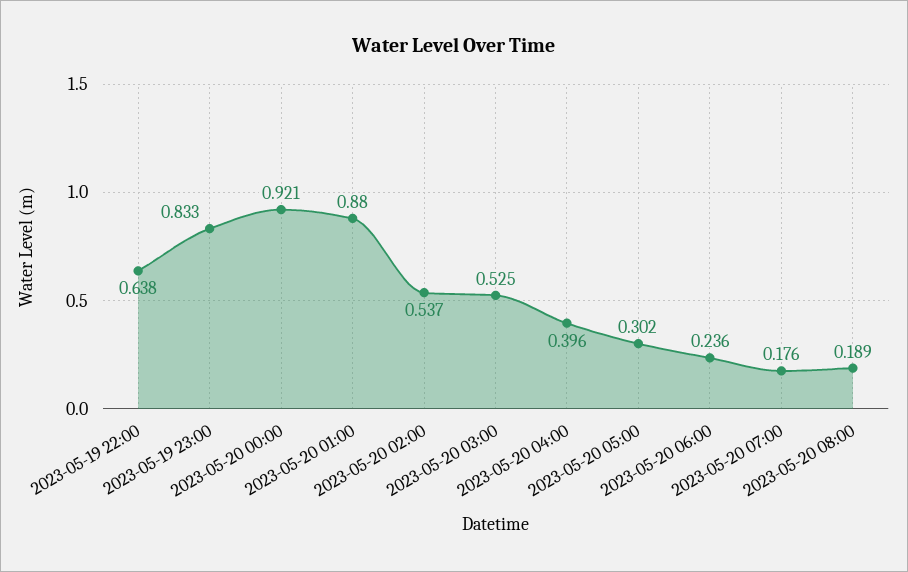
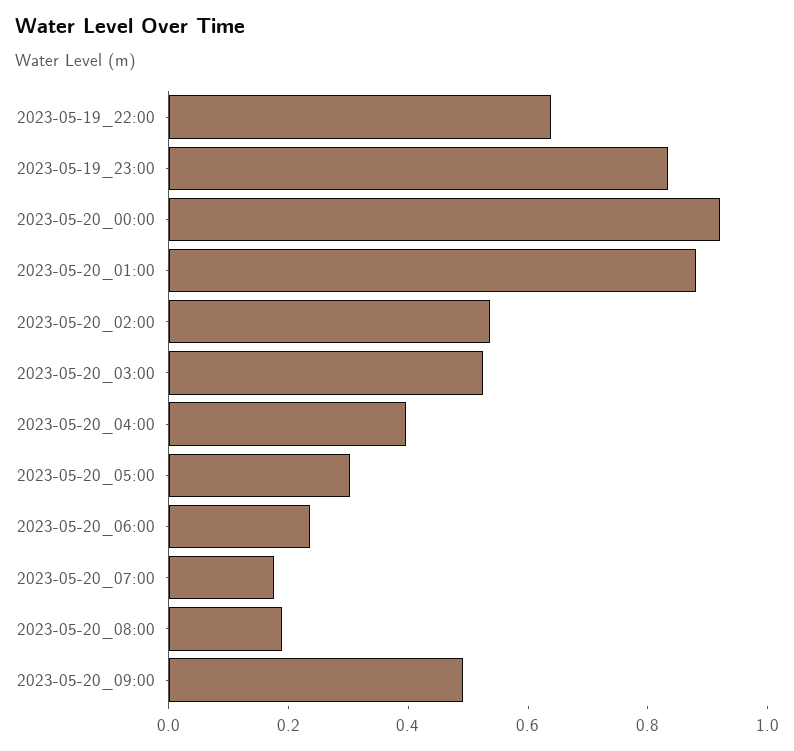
2023-05-20_09:00: none -> 0.5

